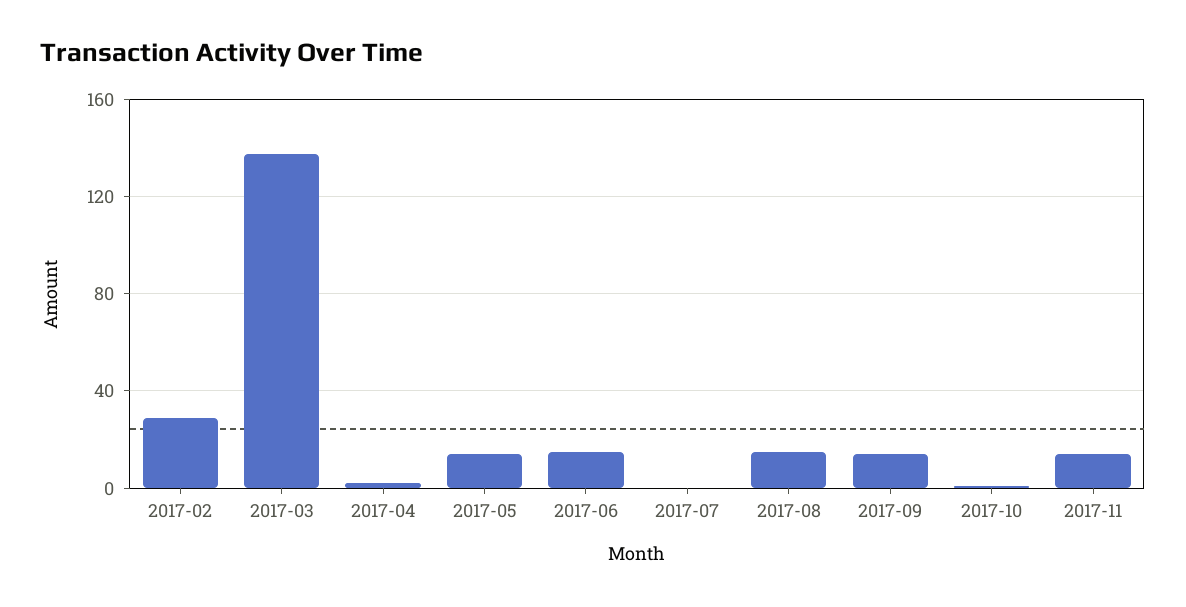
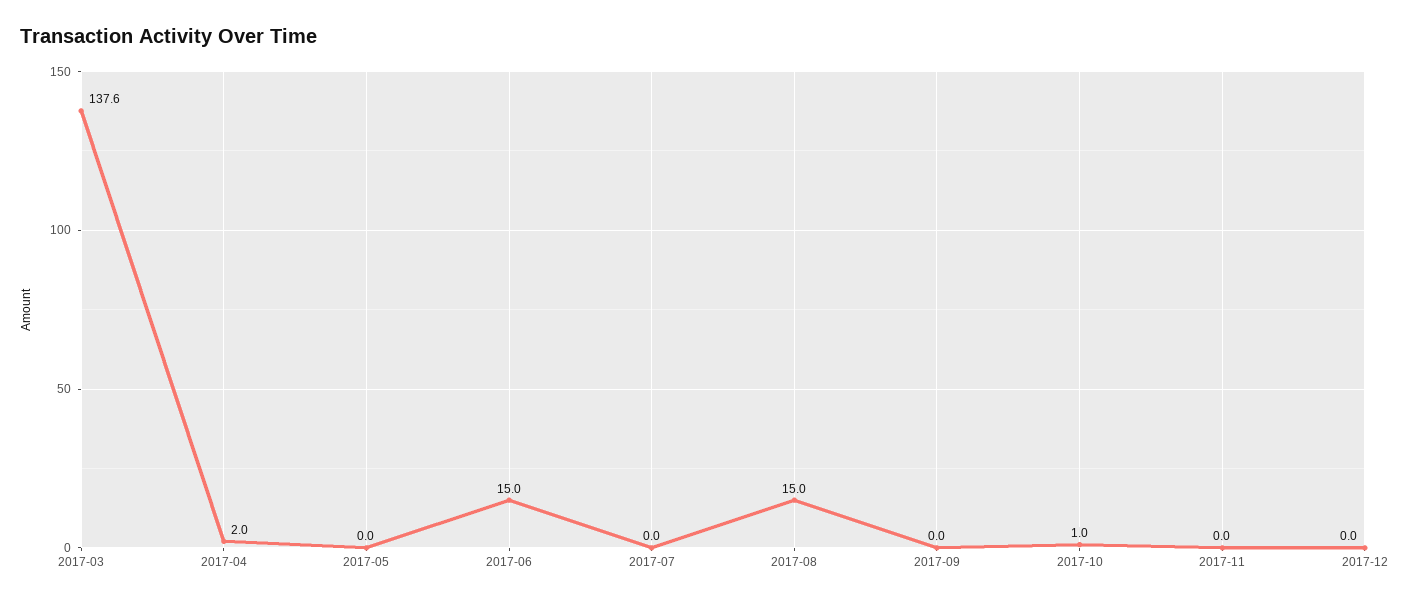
2017-02: 30 -> none
2017-05: 15 -> 0
2017-09: 15 -> 0
2017-11: 15 -> 0
2017-12: none -> 0

